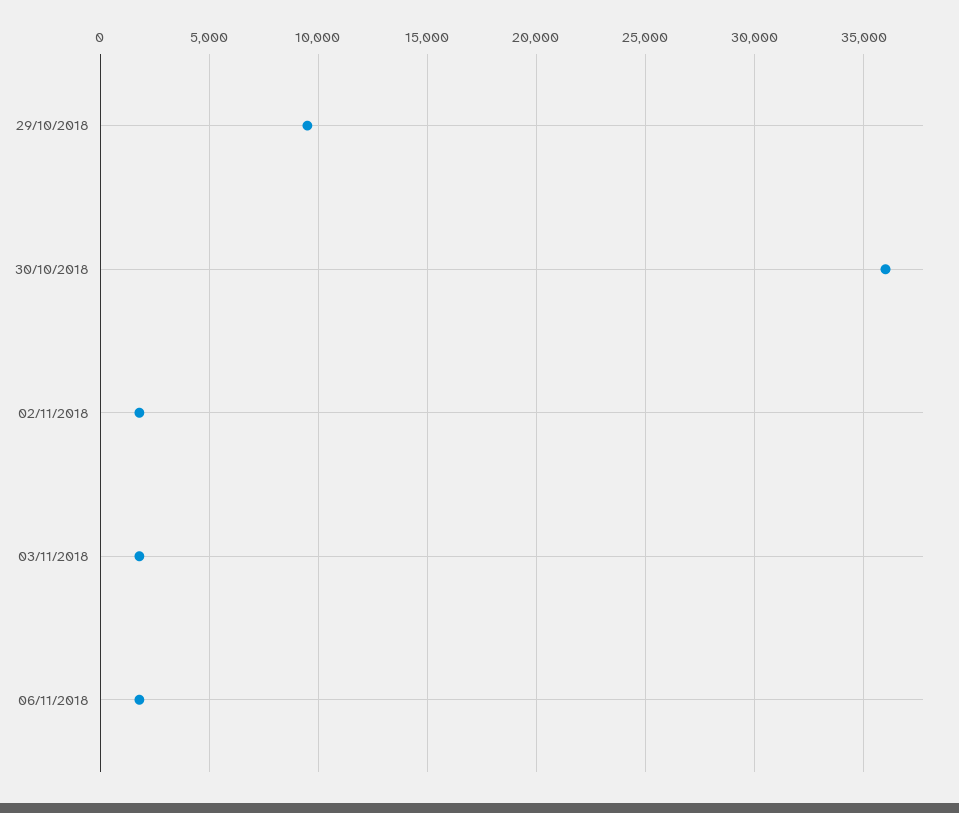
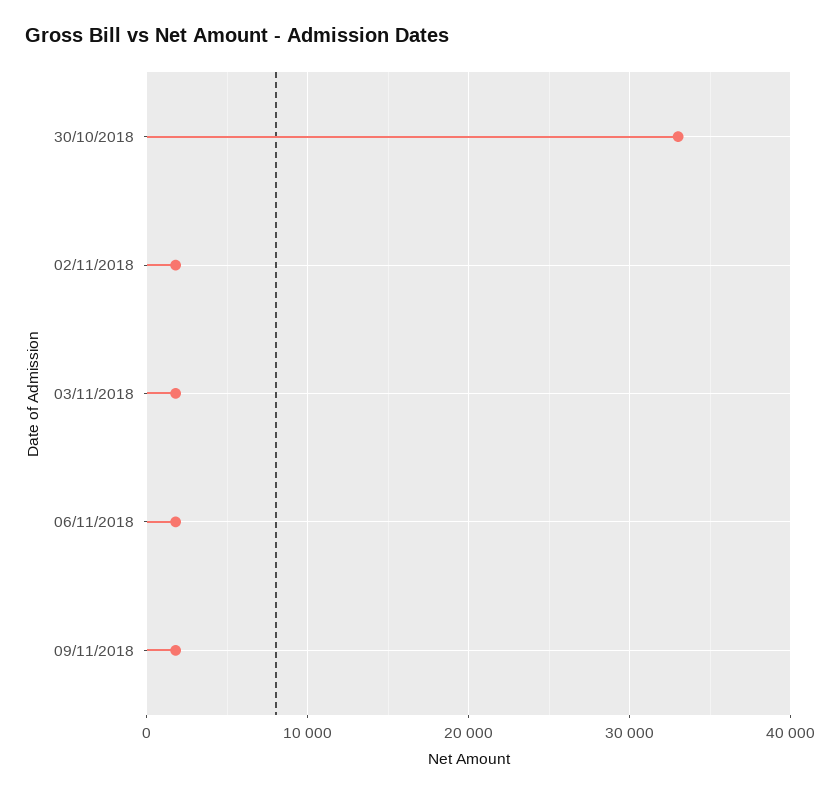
29/10/2018: 9500 -> none
30/10/2018: 36000 -> 33000
09/11/2018: none -> 2000

